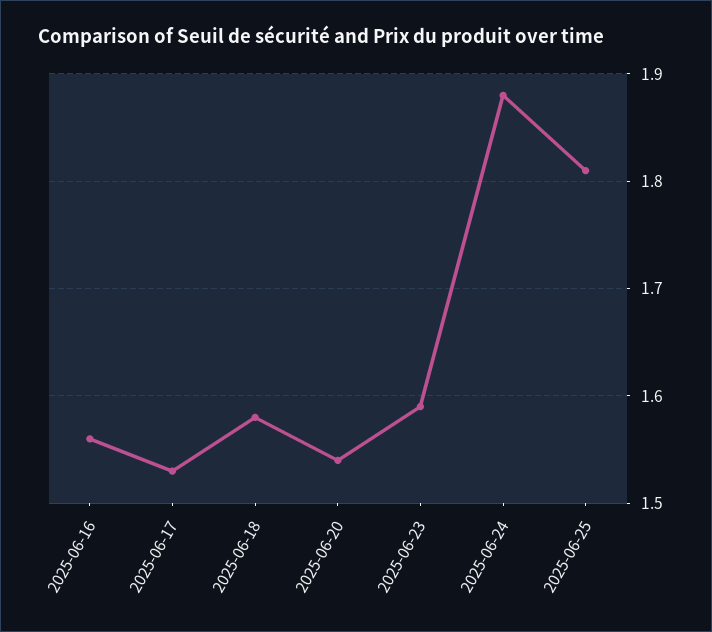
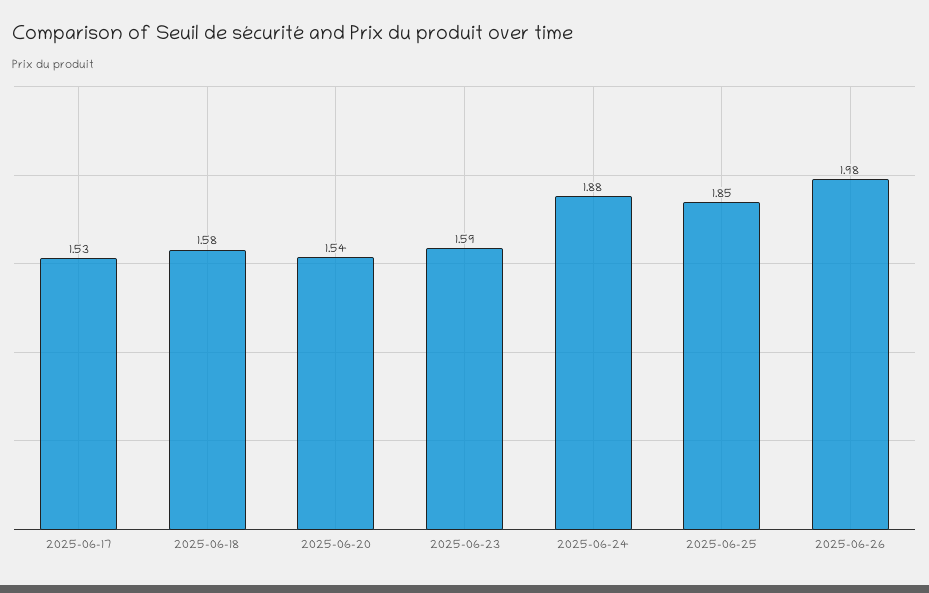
2025-06-16: 1.56 -> none
2025-06-25: 1.81 -> 1.85
2025-06-26: none -> 1.98

